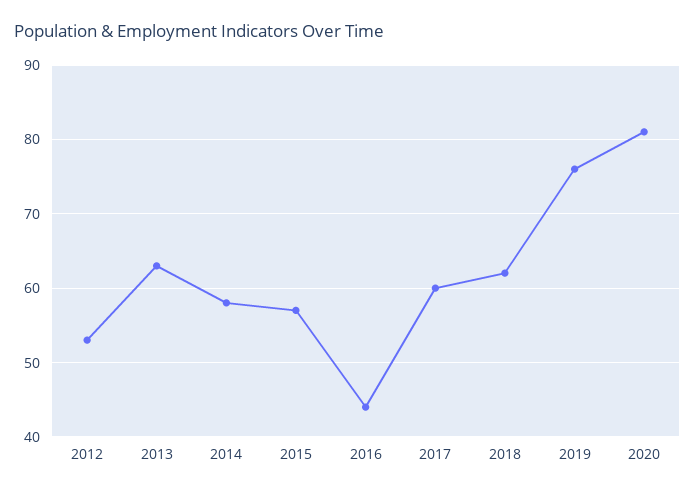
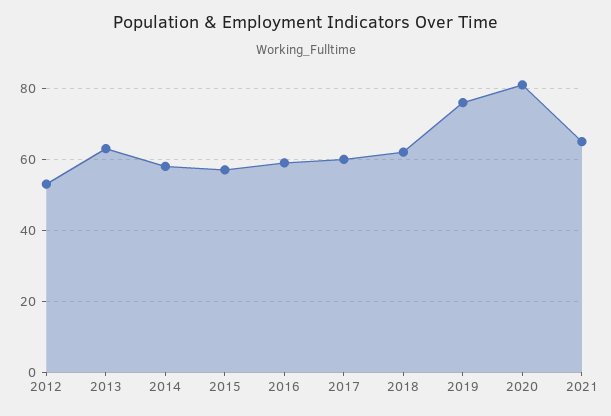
2016: 44 -> 60
2021: none -> 65

